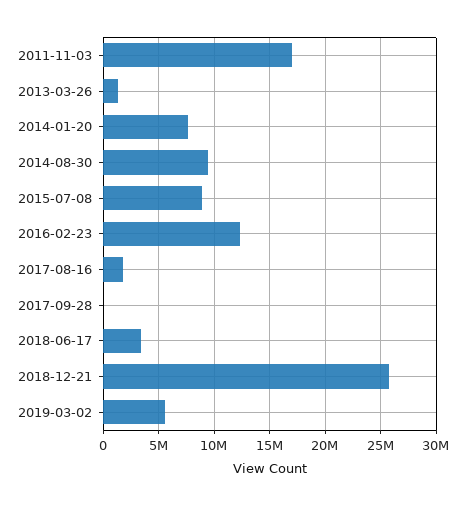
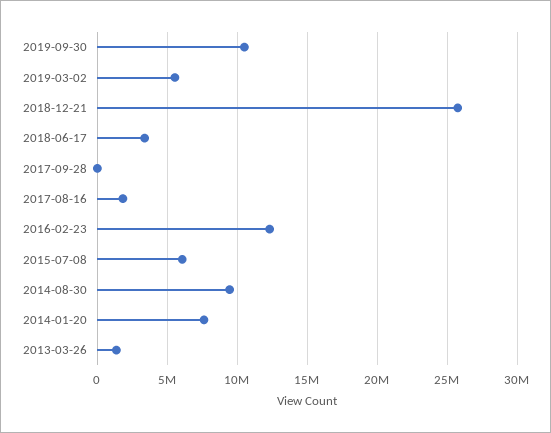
2011-11-03: 17000000 -> none
2015-07-08: 9000000 -> 6000000
2019-09-30: none -> 10500000

